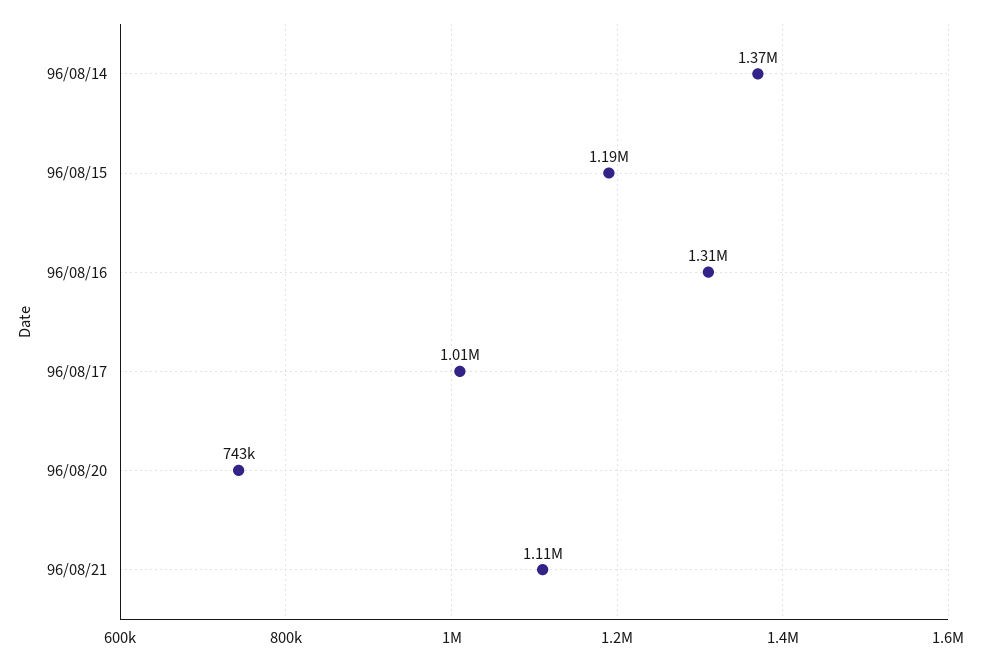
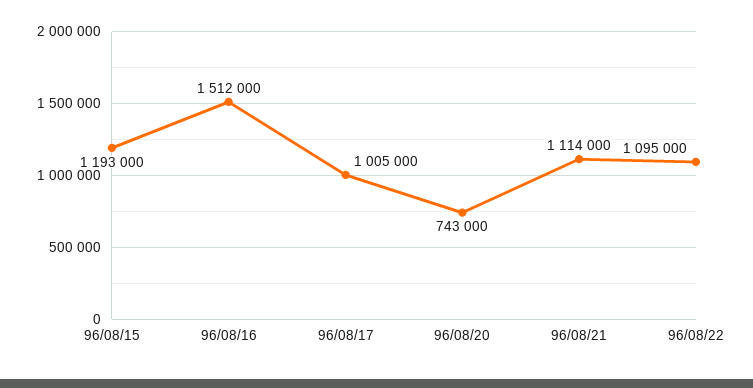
96/08/14: 1370000 -> none
96/08/16: 1310000 -> 1512000
96/08/22: none -> 1095000

